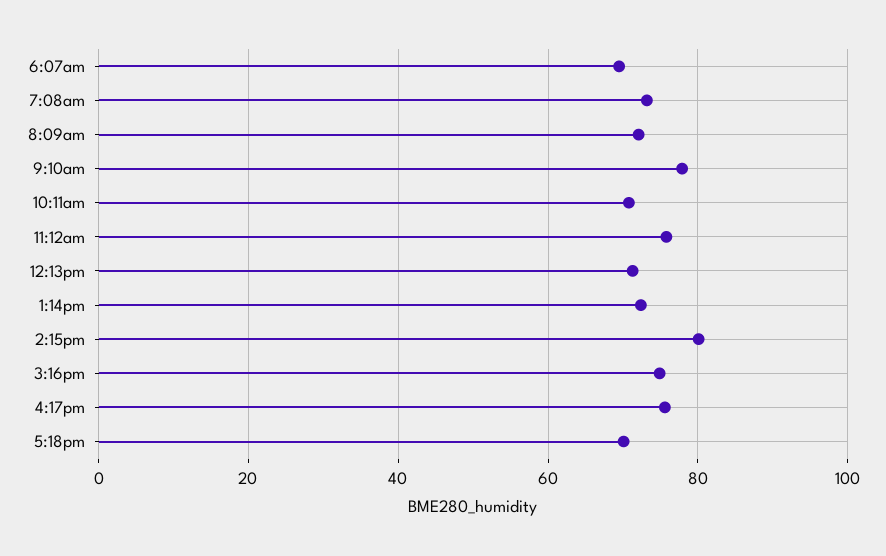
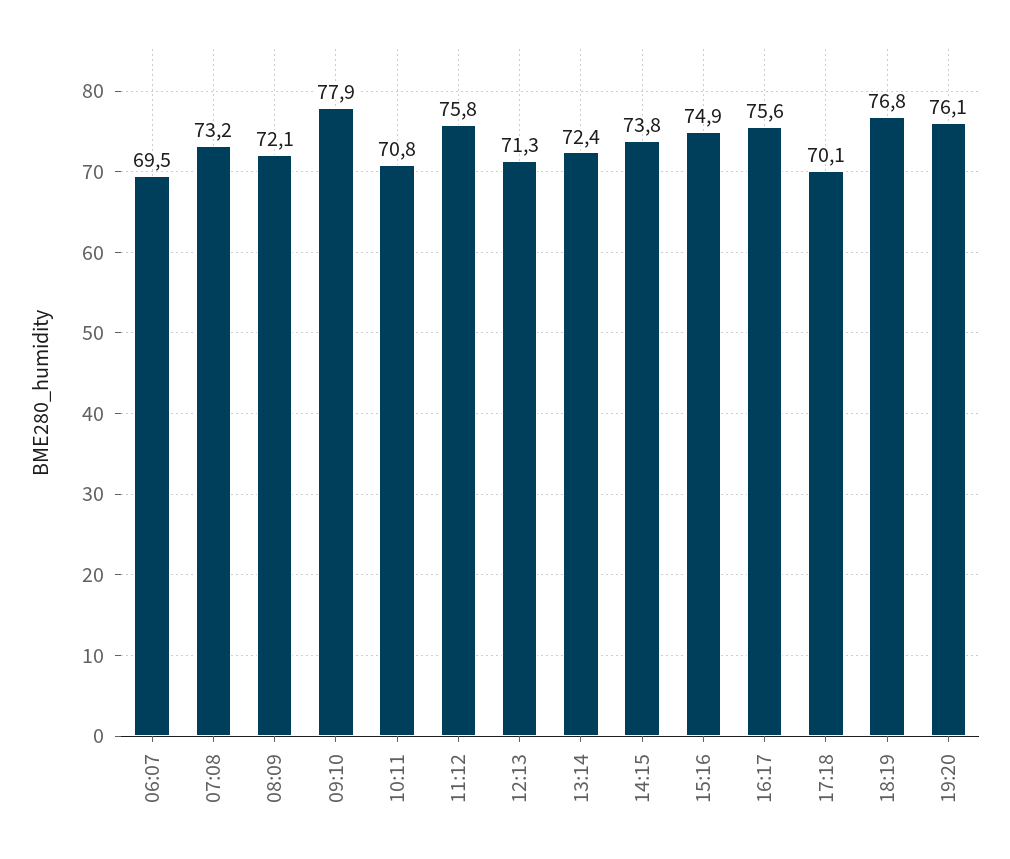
2:15pm: 80 -> 73.8
18:19: none -> 76.8
19:20: none -> 76.1

